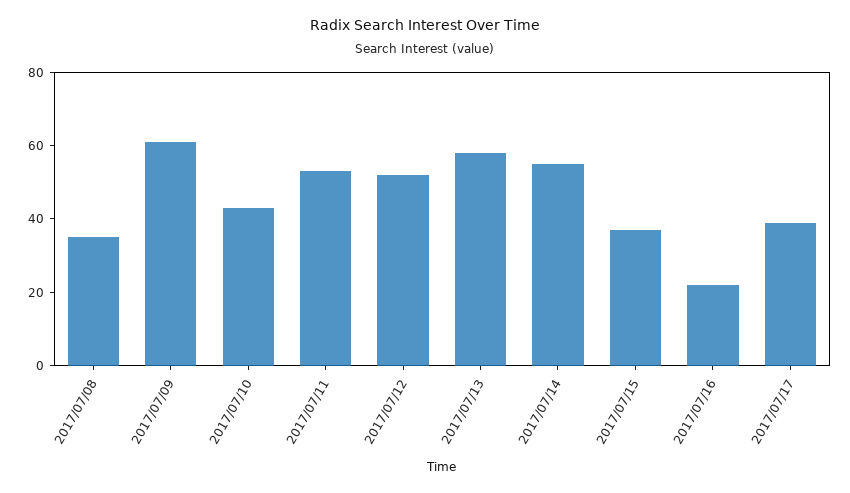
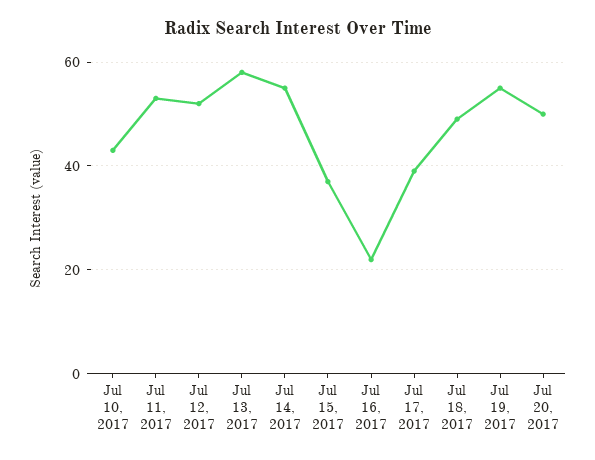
2017/07/08: 35 -> none
2017/07/09: 60 -> none
Jul 18, 2017: none -> 50
Jul 19, 2017: none -> 55
Jul 20, 2017: none -> 50

